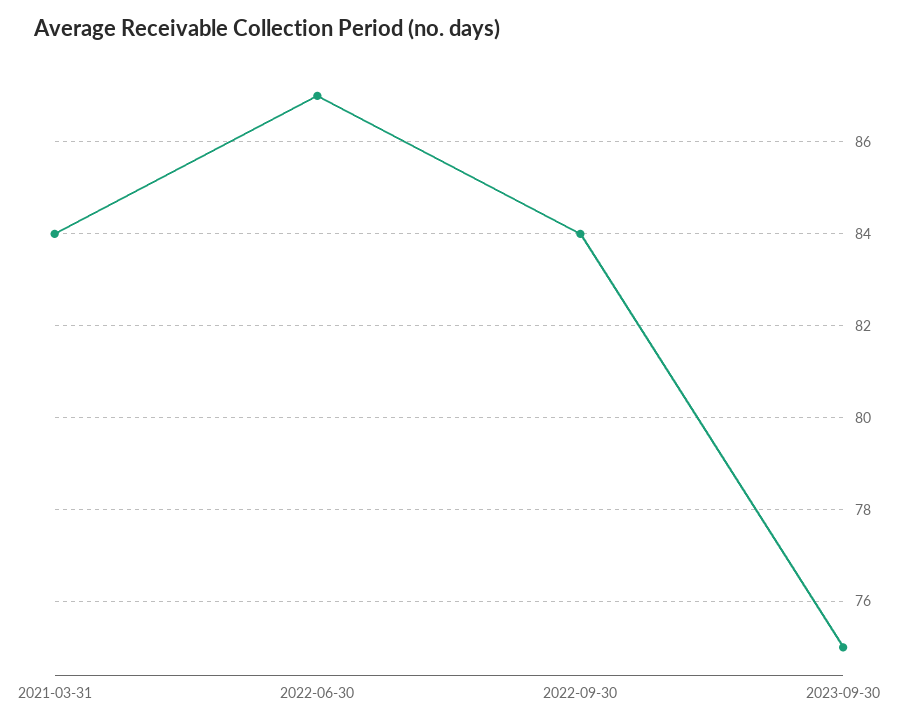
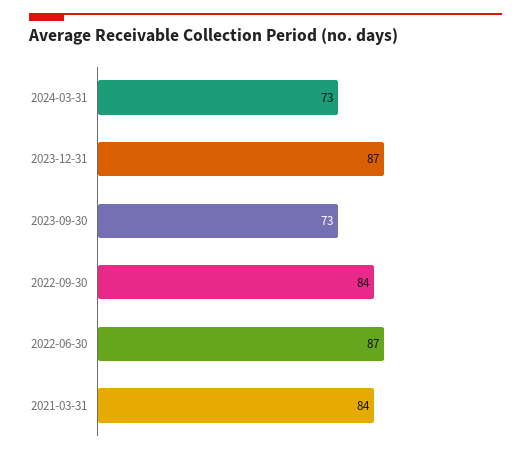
2023-09-30: 75 -> 73
2024-03-31: none -> 73
2023-12-31: none -> 87

